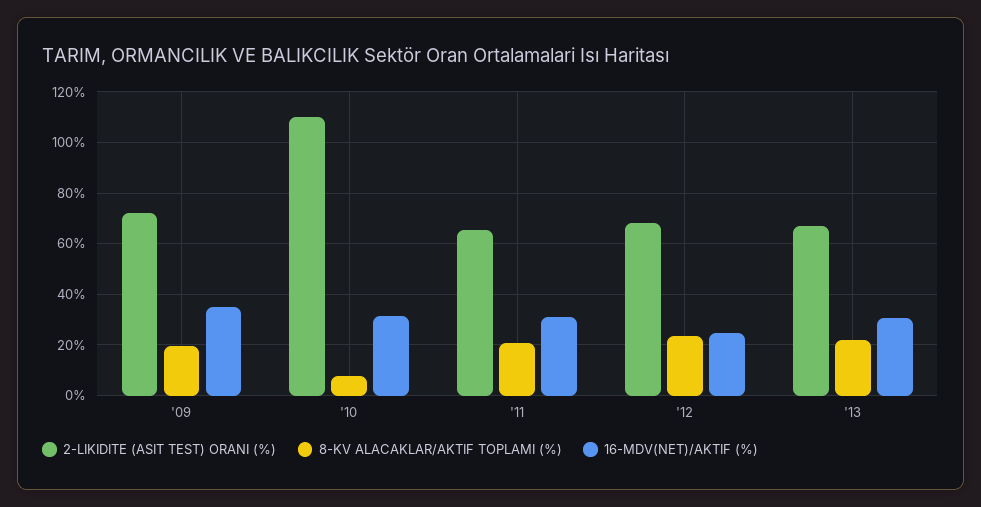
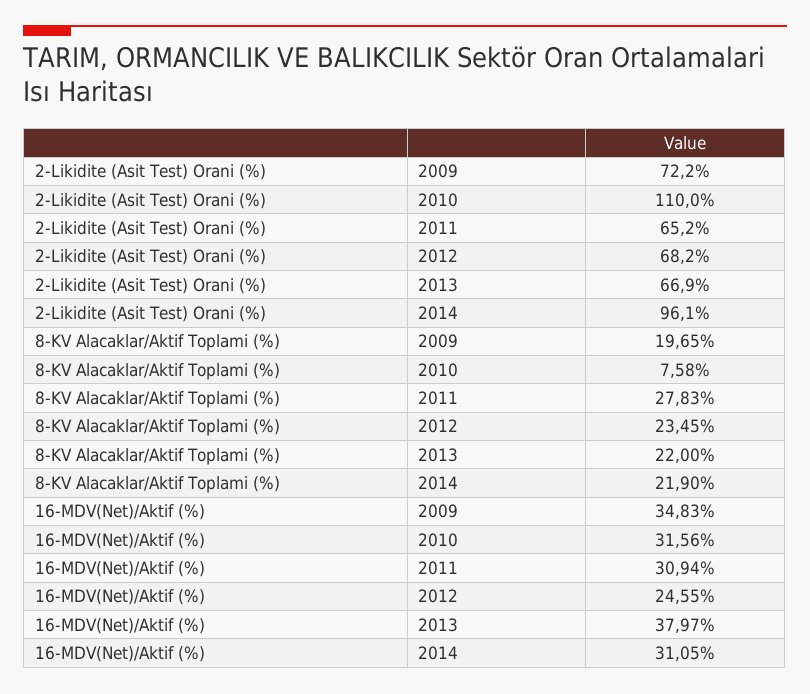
8-KV ALACAKLAR/AKTIF TOPLAMI (%), '11: 20 -> 27.83
16-MDV(NET)/AKTIF (%), '13: 30 -> 37.97
2-LIKIDITE (ASIT TEST) ORANI (%), 2014: none -> 96.1
8-KV ALACAKLAR/AKTIF TOPLAMI (%), 2014: none -> 21.9
16-MDV(NET)/AKTIF (%), 2014: none -> 31.05

